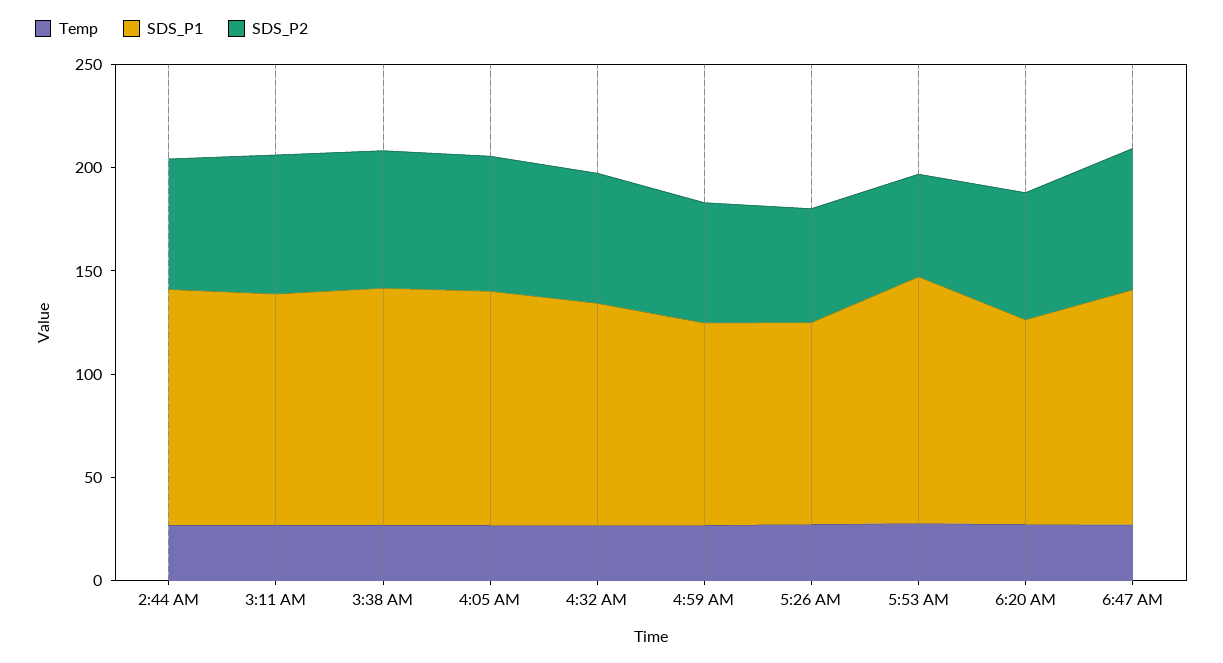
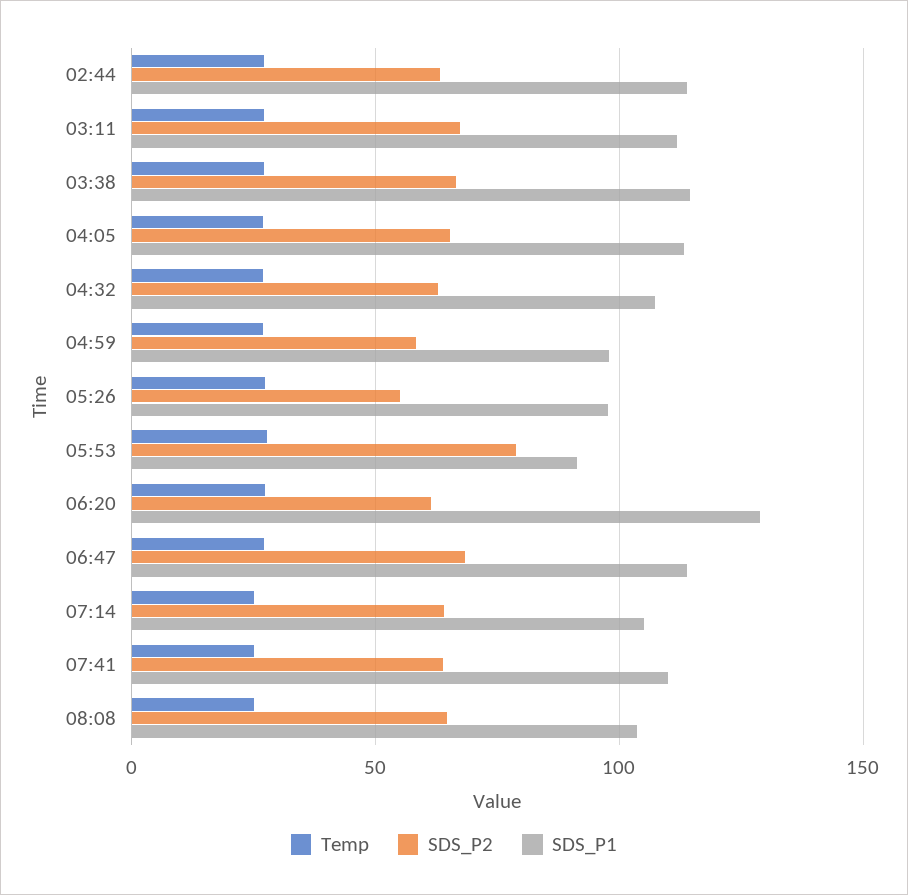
SDS_P1, 5:53 AM: 120 -> 90
SDS_P2, 5:53 AM: 50 -> 80
SDS_P1, 6:20 AM: 100 -> 130
Temp, 07:14: none -> 25
SDS_P2, 07:14: none -> 65
SDS_P1, 07:14: none -> 105
Temp, 07:41: none -> 25
SDS_P2, 07:41: none -> 65
SDS_P1, 07:41: none -> 110
Temp, 08:08: none -> 25
SDS_P2, 08:08: none -> 65
SDS_P1, 08:08: none -> 105

